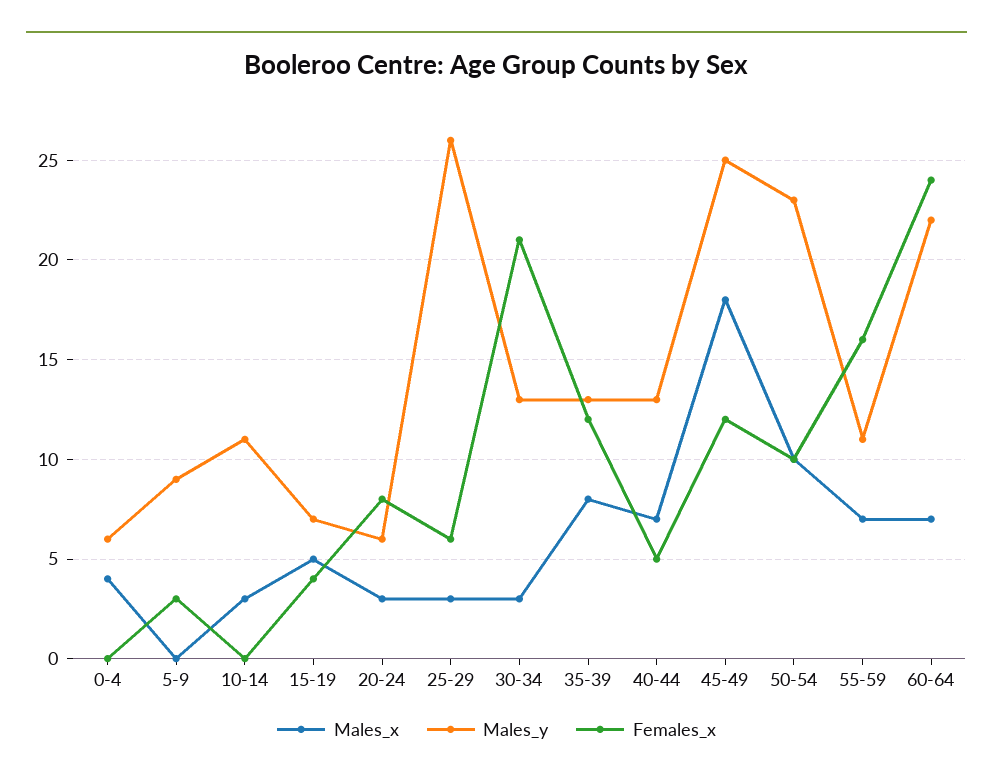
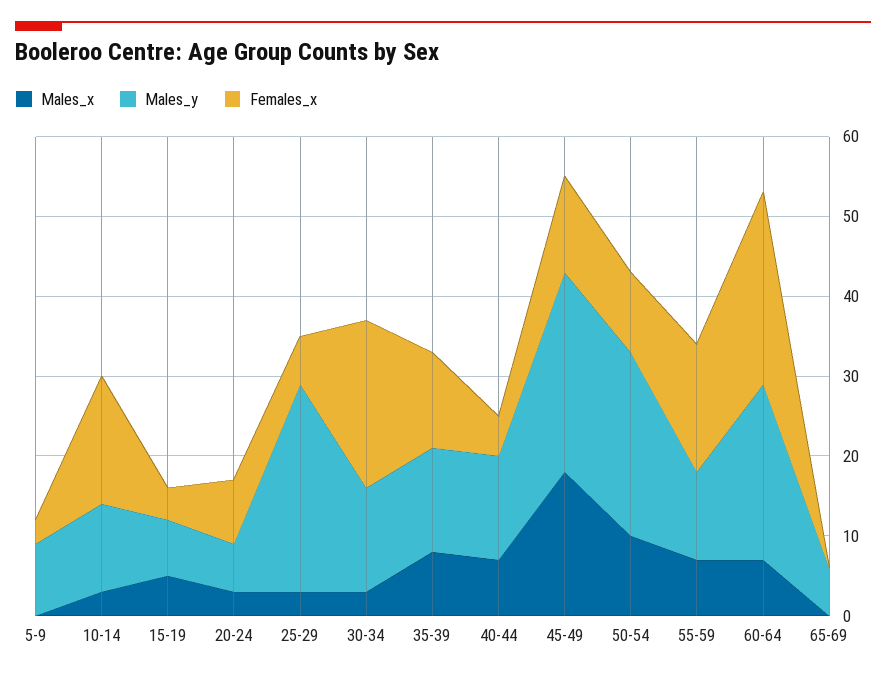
Males_x, 0-4: 4 -> none
Males_y, 0-4: 6 -> none
Females_x, 0-4: 0 -> none
Females_x, 10-14: 0 -> 15
Males_x, 65-69: none -> 0
Males_y, 65-69: none -> 5
Females_x, 65-69: none -> 0

